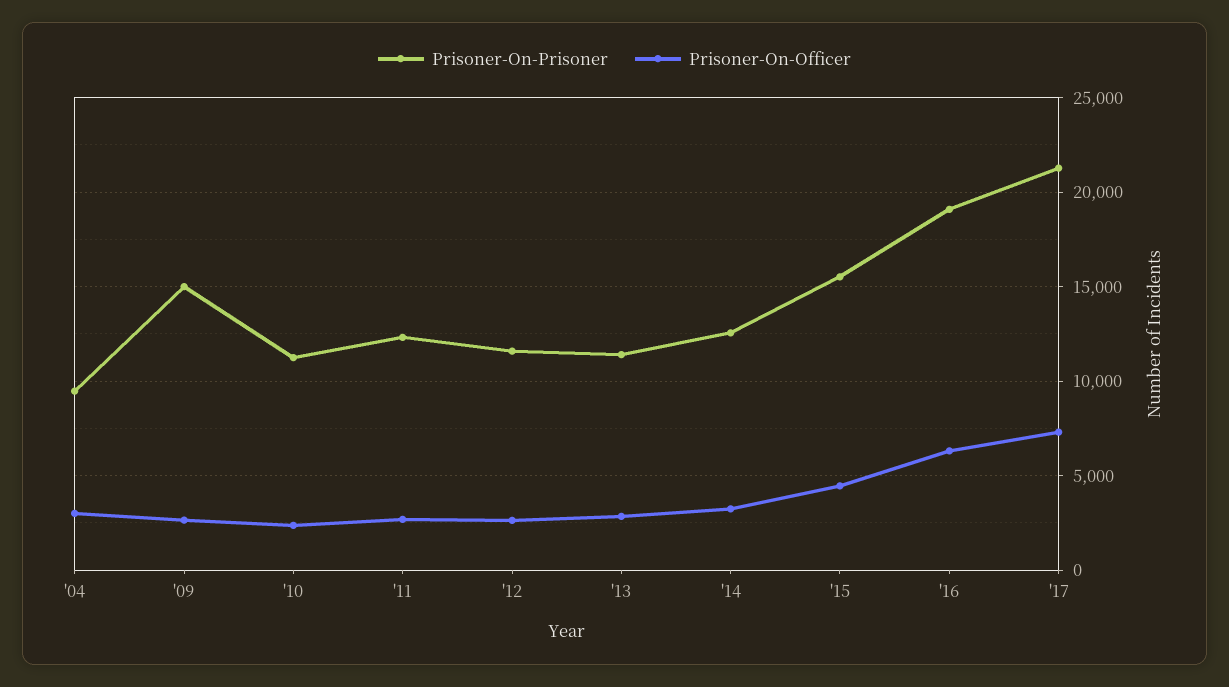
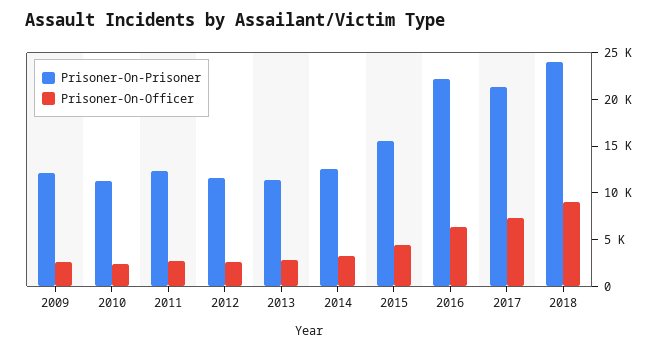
Prisoner-On-Prisoner, '04: 9500 -> none
Prisoner-On-Officer, '04: 3000 -> none
Prisoner-On-Prisoner, '09: 15000 -> 12000
Prisoner-On-Prisoner, '16: 19000 -> 22000
Prisoner-On-Prisoner, 2018: none -> 24000
Prisoner-On-Officer, 2018: none -> 9000

